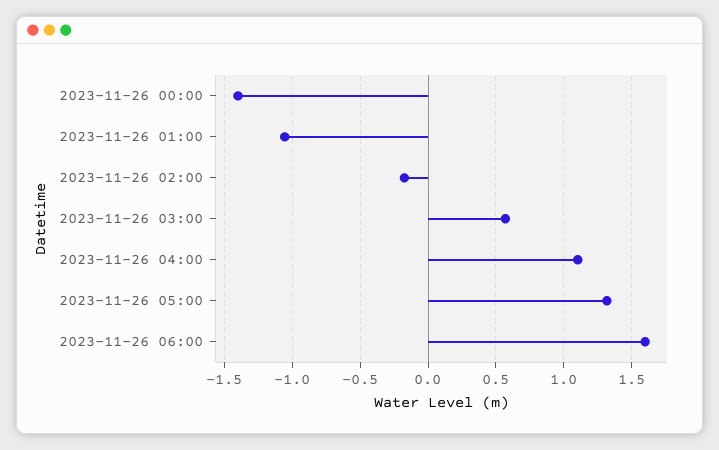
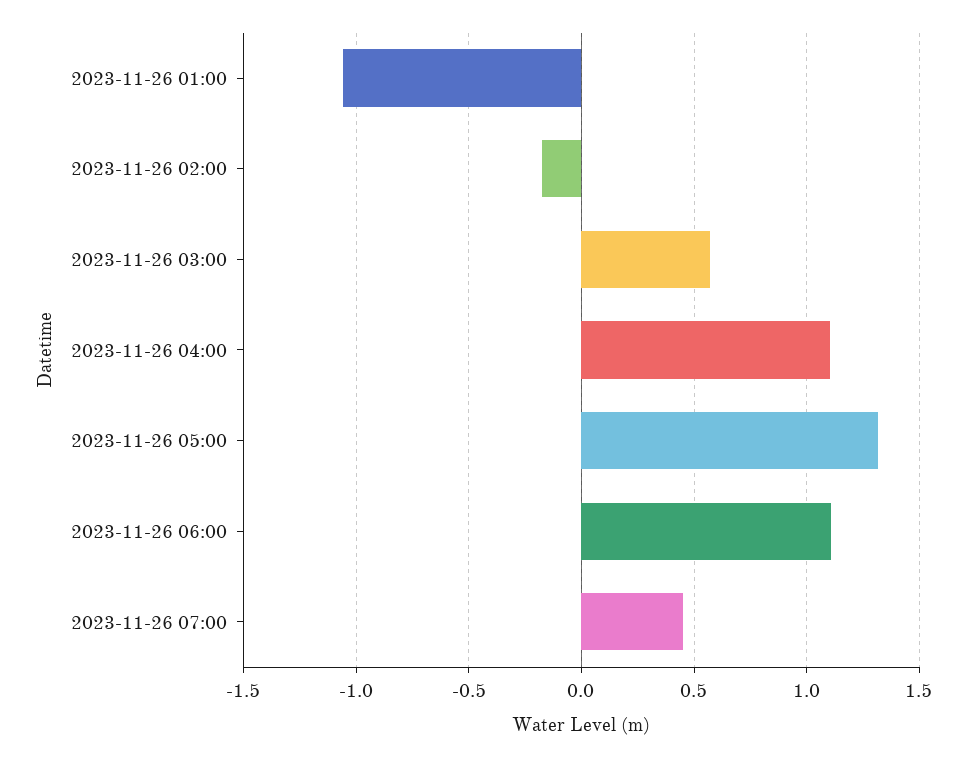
2023-11-26 00:00: -1.4 -> none
2023-11-26 06:00: 1.6 -> 1.1
2023-11-26 07:00: none -> 0.45

